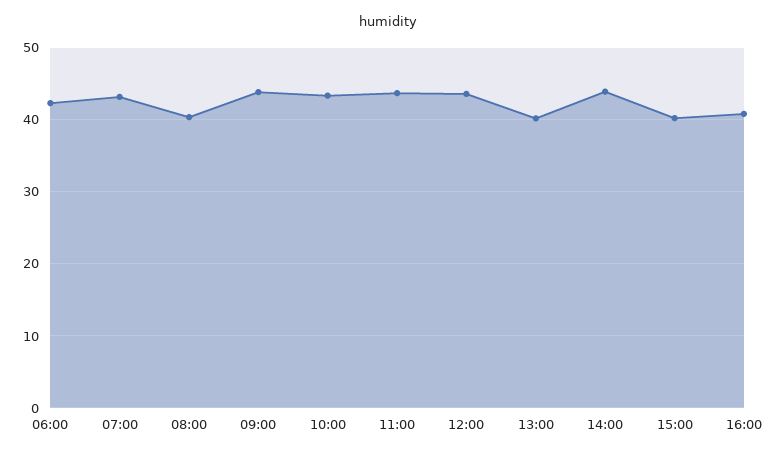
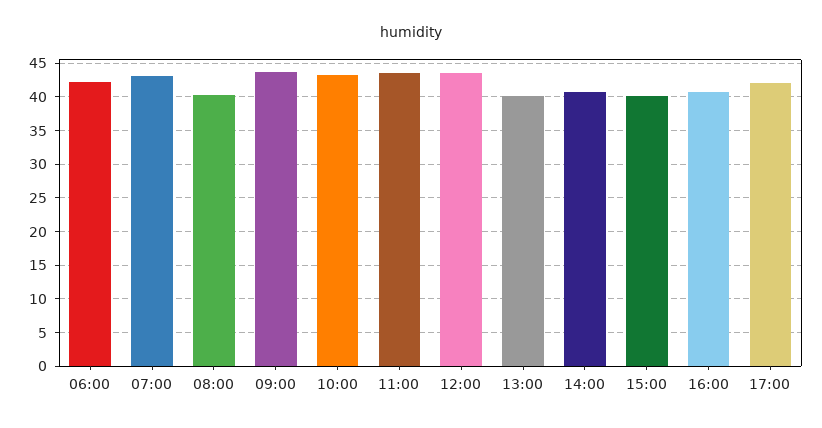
14:00: 44 -> 41
17:00: none -> 42

